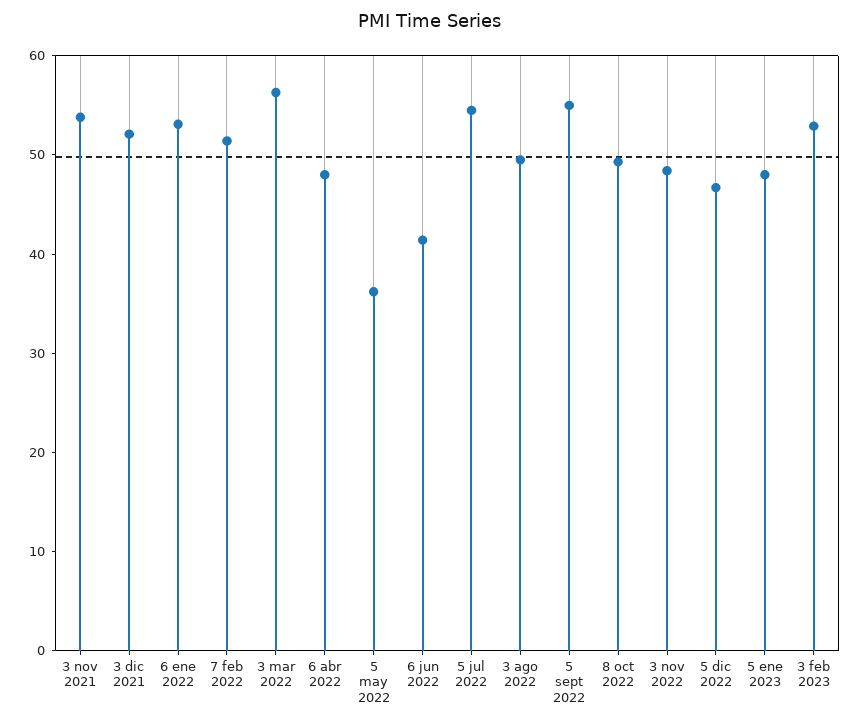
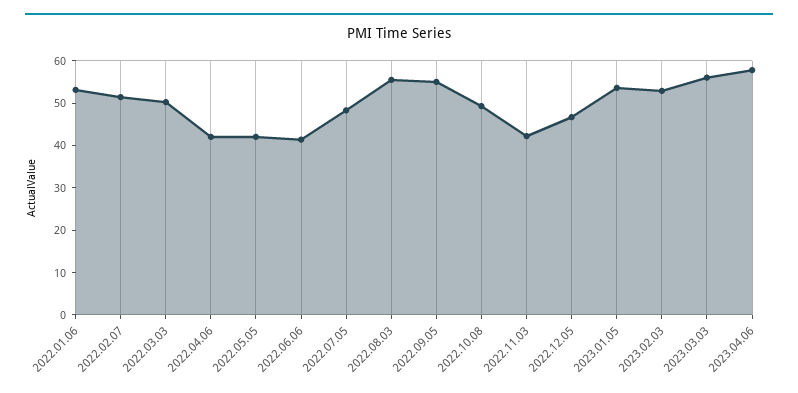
3 nov 2021: 54 -> none
3 dic 2021: 52 -> none
3 mar 2022: 56 -> 50
6 abr 2022: 48 -> 42
5 may 2022: 36 -> 42
5 jul 2022: 54 -> 48
3 ago 2022: 50 -> 56
3 nov 2022: 48 -> 42
5 ene 2023: 48 -> 54
2023.03.03: none -> 56
2023.04.06: none -> 58

